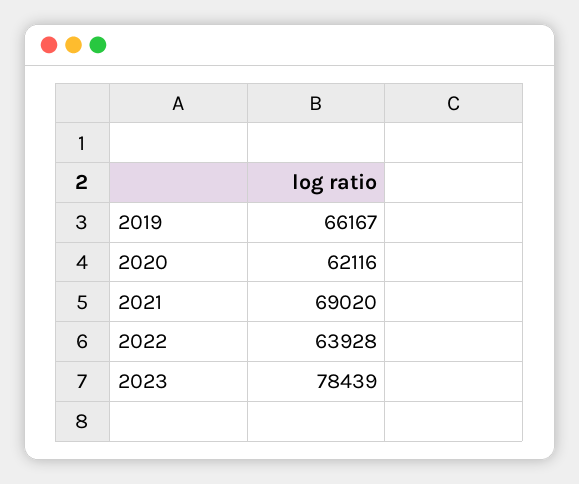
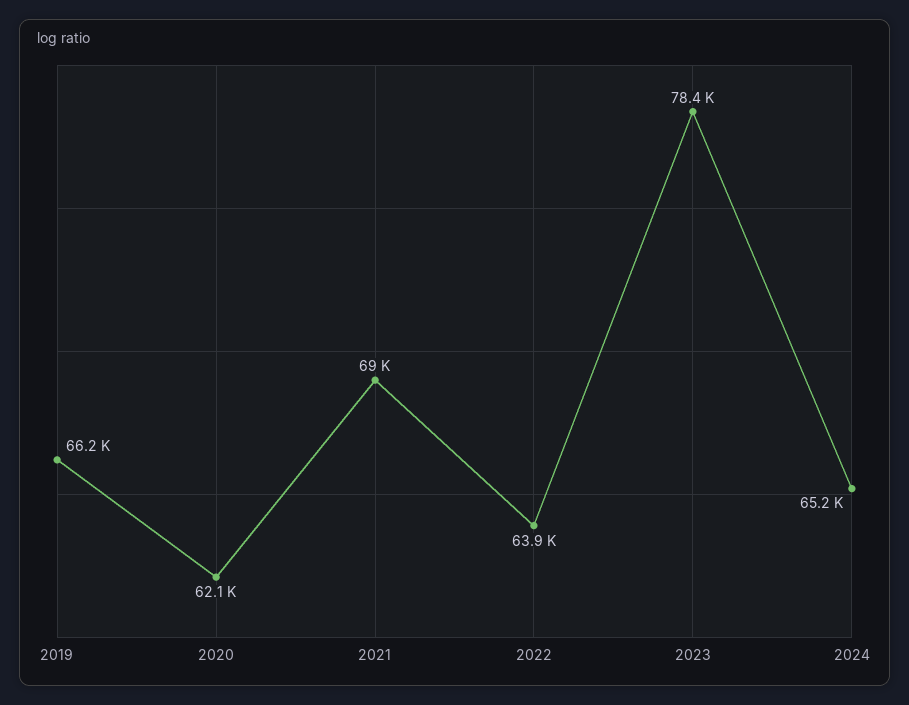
2024: none -> 65200

